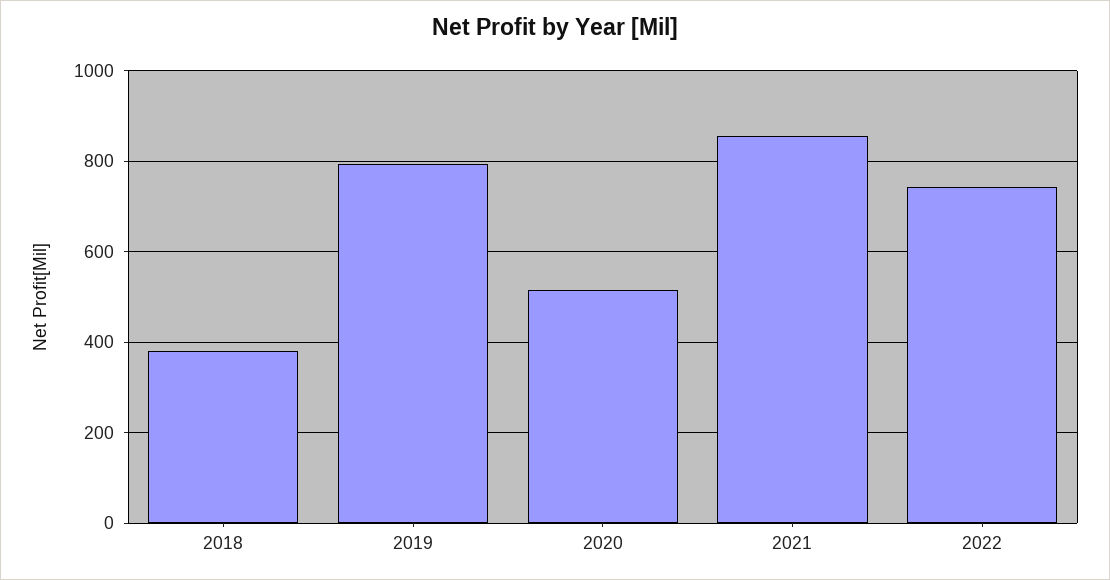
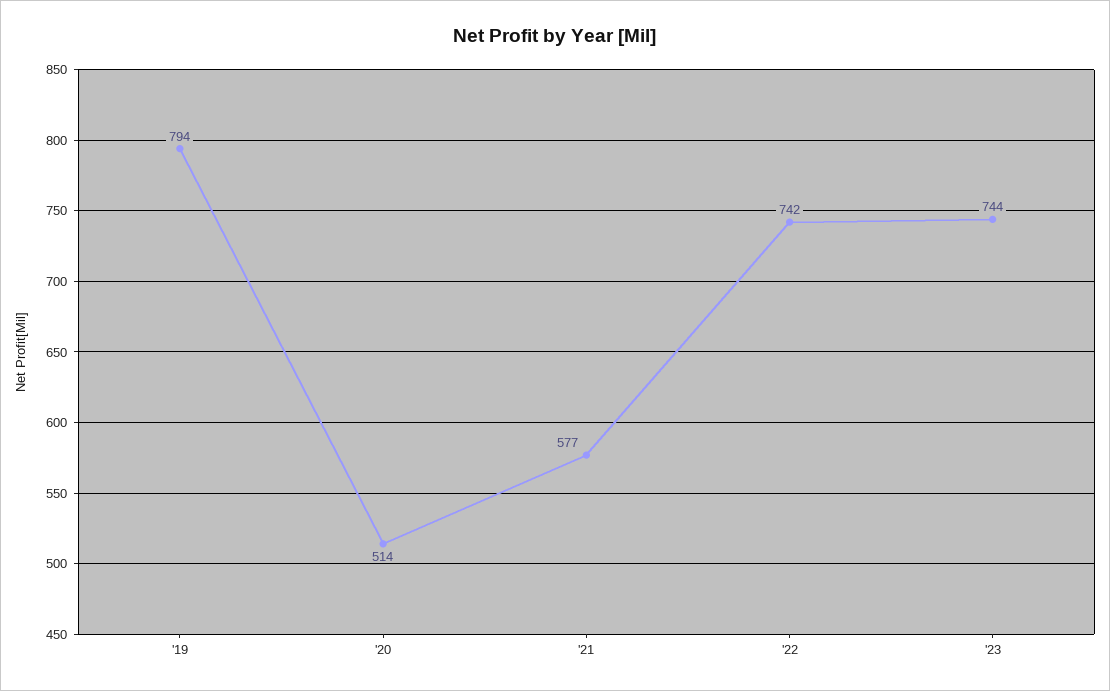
2018: 380 -> none
2021: 860 -> 577
'23: none -> 744

